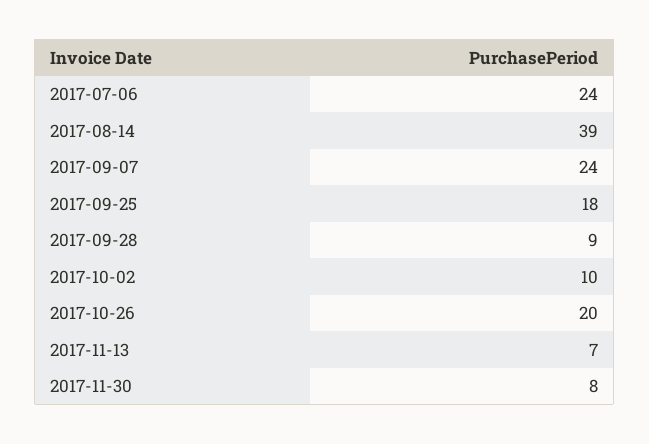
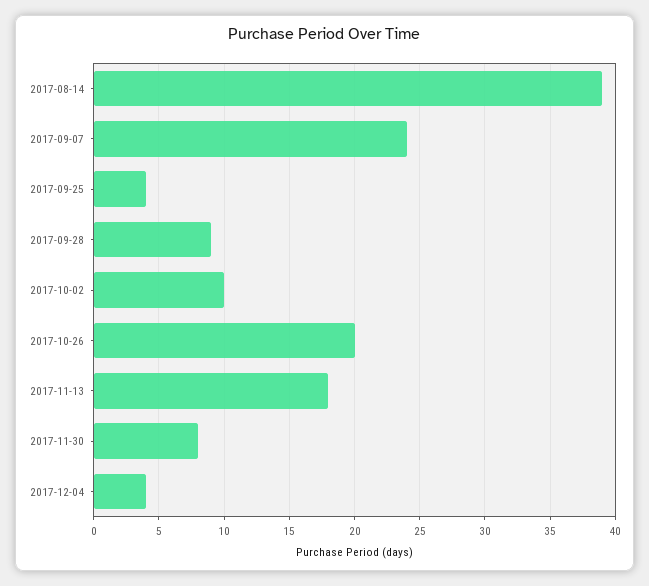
2017-07-06: 24 -> none
2017-09-25: 18 -> 4
2017-11-13: 7 -> 18
2017-12-04: none -> 4

